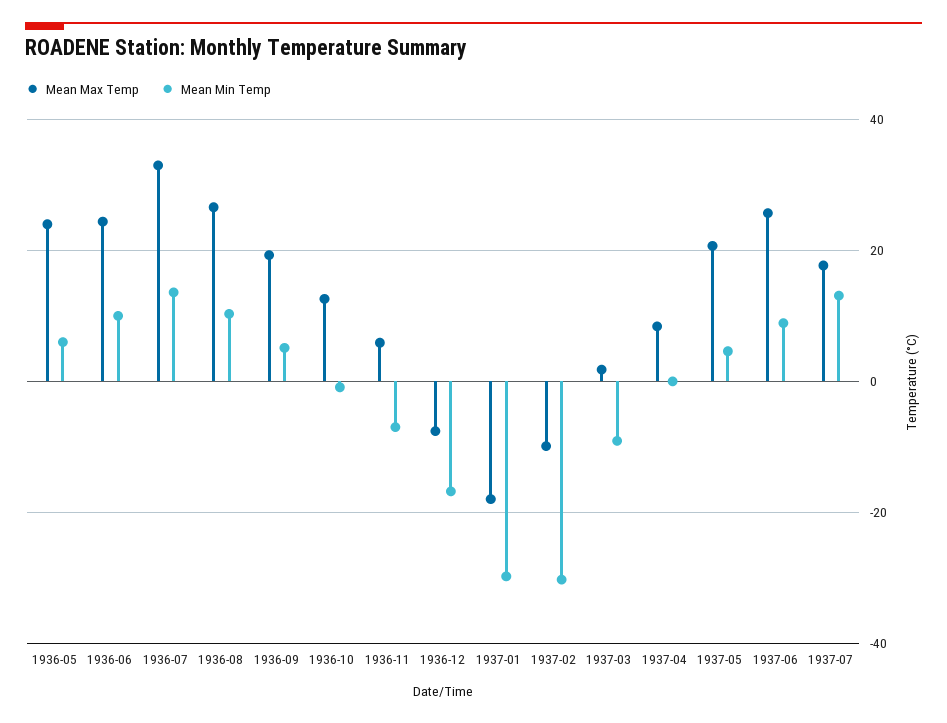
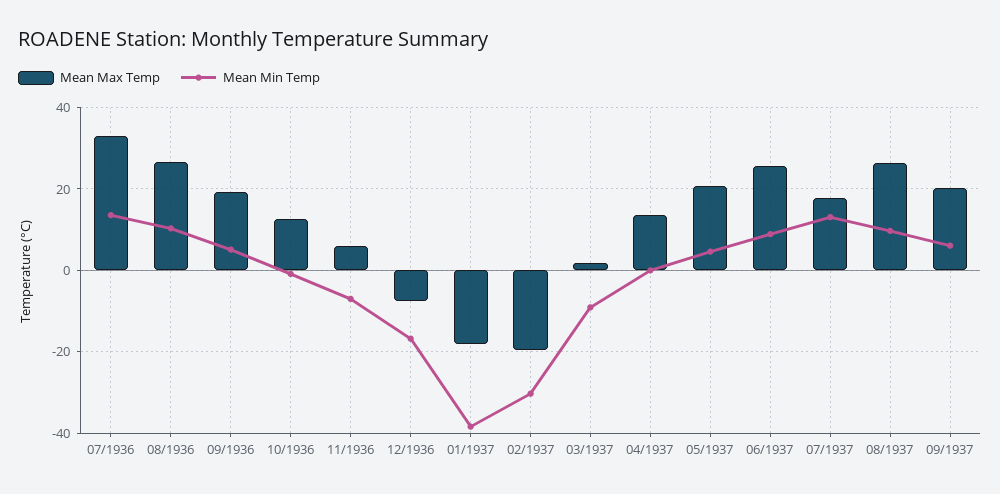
Mean Max Temp, 1936-05: 24 -> none
Mean Min Temp, 1936-05: 6 -> none
Mean Max Temp, 1936-06: 24 -> none
Mean Min Temp, 1936-06: 10 -> none
Mean Min Temp, 1937-01: -30 -> -38
Mean Max Temp, 1937-02: -10 -> -20
Mean Max Temp, 1937-04: 8 -> 14
Mean Max Temp, 08/1937: none -> 26
Mean Min Temp, 08/1937: none -> 10
Mean Max Temp, 09/1937: none -> 20
Mean Min Temp, 09/1937: none -> 6

